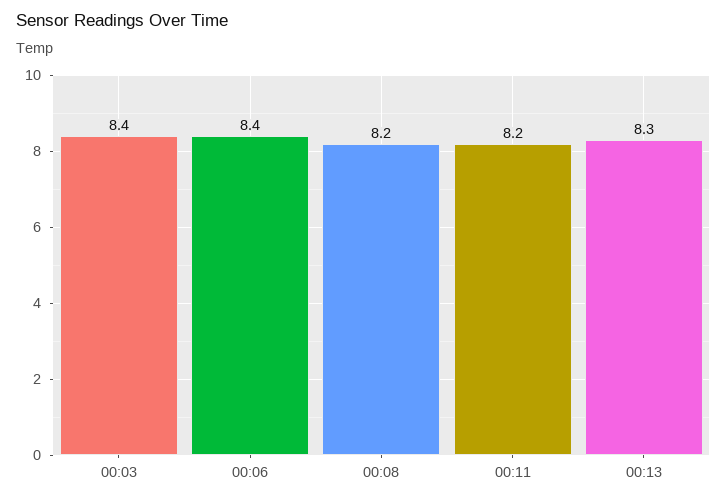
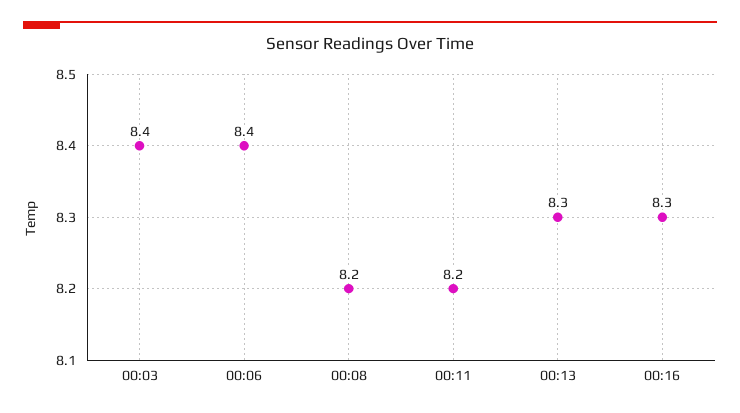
00:16: none -> 8.3

